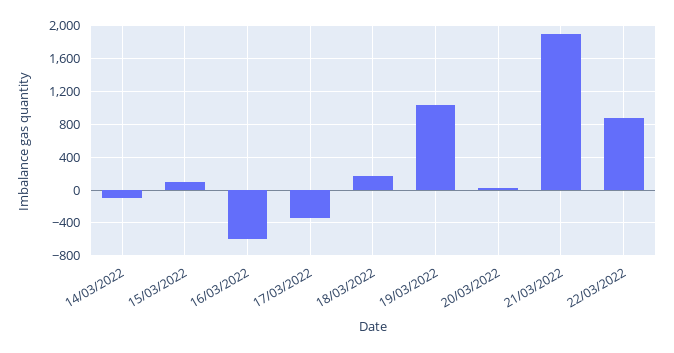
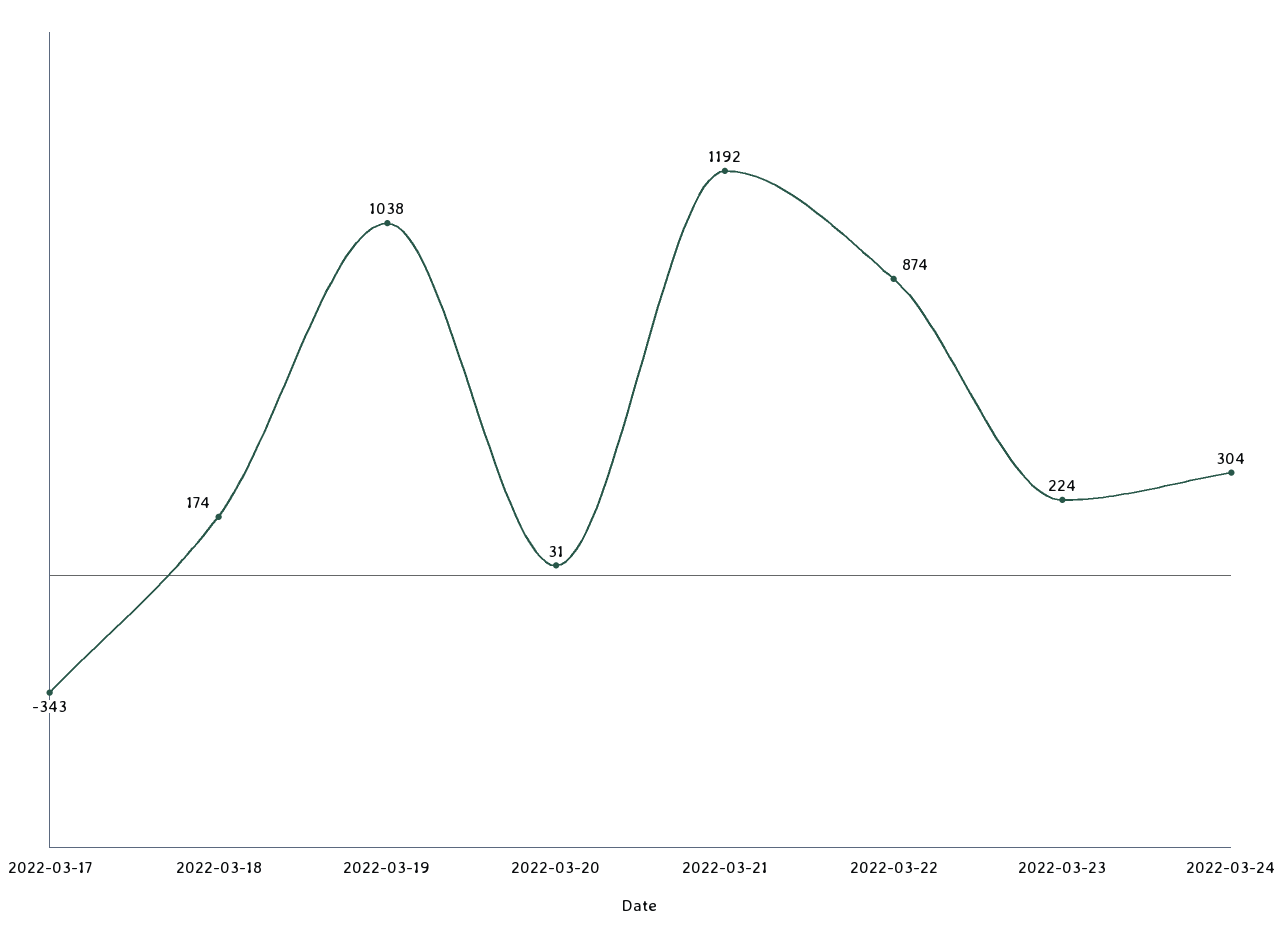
14/03/2022: -100 -> none
15/03/2022: 100 -> none
16/03/2022: -600 -> none
21/03/2022: 1900 -> 1192
2022-03-23: none -> 224
2022-03-24: none -> 304

